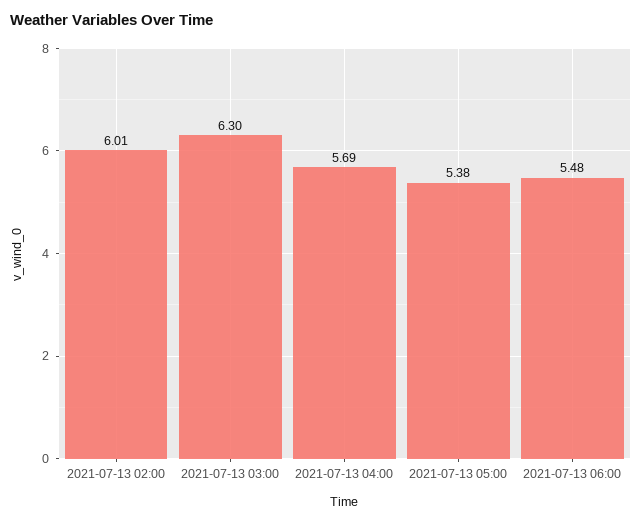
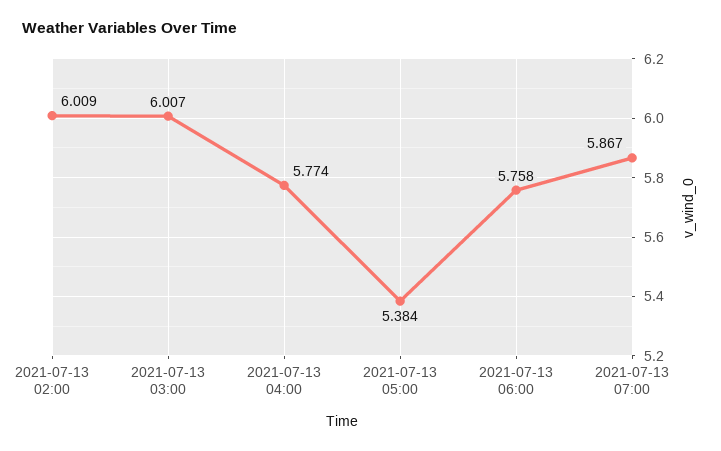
2021-07-13 03:00: 6.3 -> 6.007
2021-07-13 04:00: 5.69 -> 5.774
2021-07-13 06:00: 5.48 -> 5.758
2021-07-13 07:00: none -> 5.867

